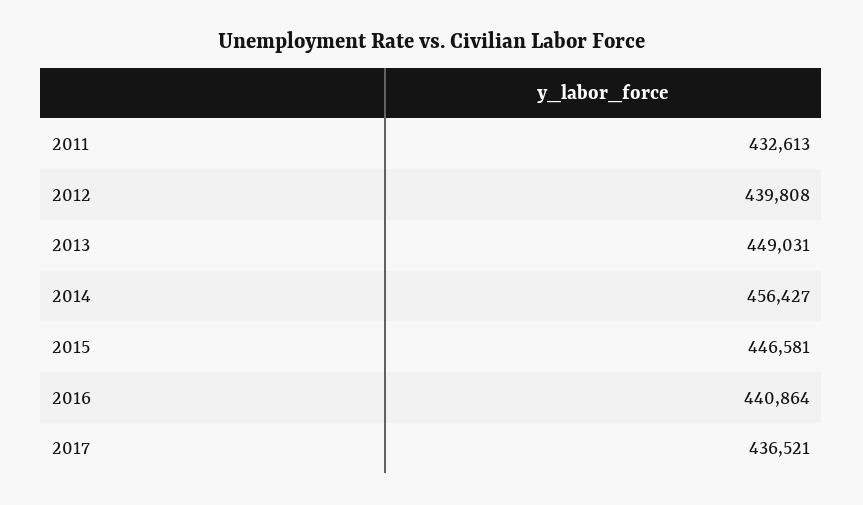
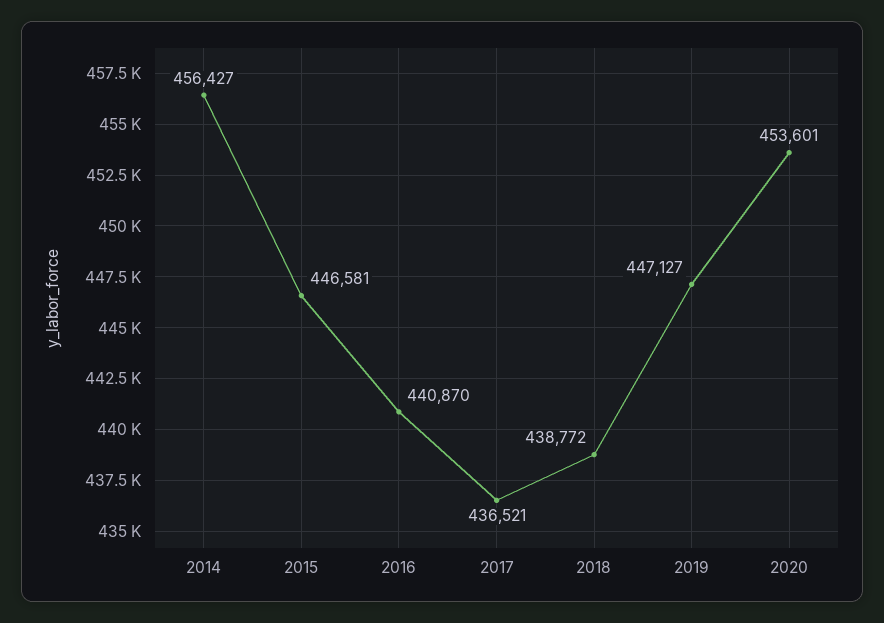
2011: 432613 -> none
2012: 439808 -> none
2013: 449031 -> none
2016: 440864 -> 440870
2018: none -> 438772
2019: none -> 447127
2020: none -> 453601

